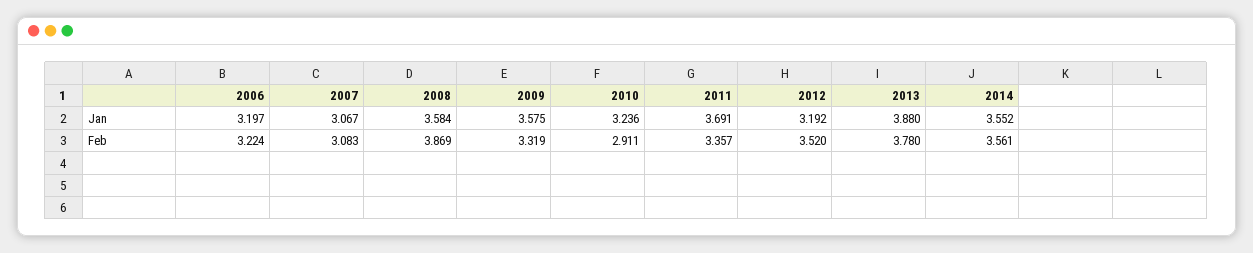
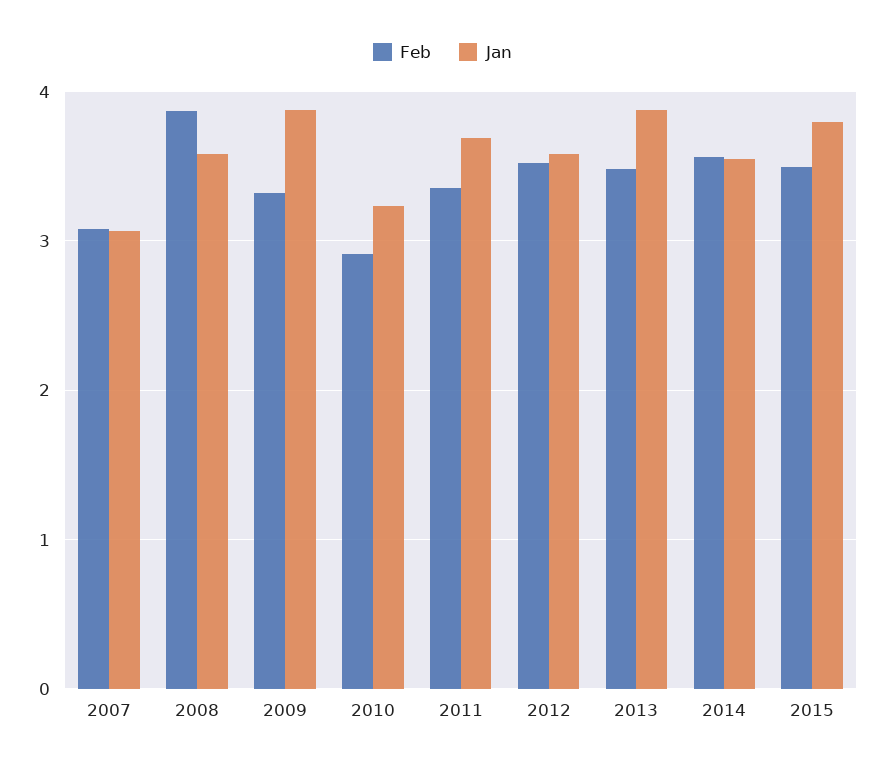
Jan, 2006: 3.197 -> none
Jan, 2009: 3.575 -> 3.9
Jan, 2012: 3.192 -> 3.6
Feb, 2006: 3.224 -> none
Feb, 2013: 3.78 -> 3.5
Feb, 2015: none -> 3.5
Jan, 2015: none -> 3.8

